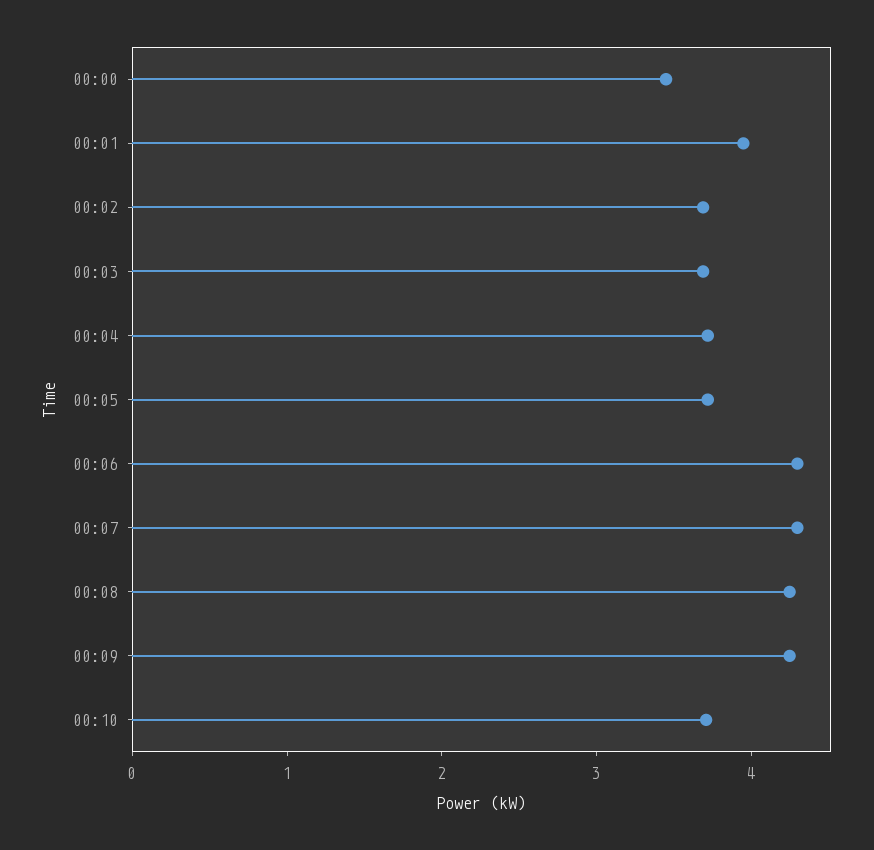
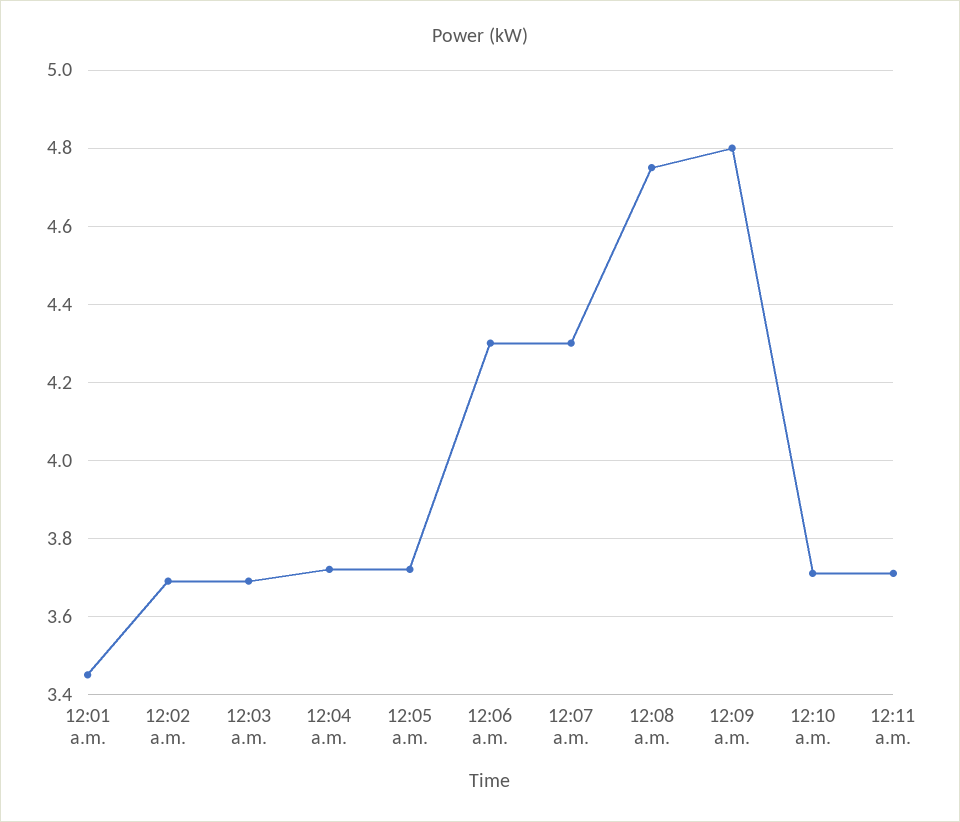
00:00: 3.4 -> none
00:01: 4 -> 3.45
00:08: 4.2 -> 4.75
00:09: 4.2 -> 4.8
12:11 a.m.: none -> 3.7

